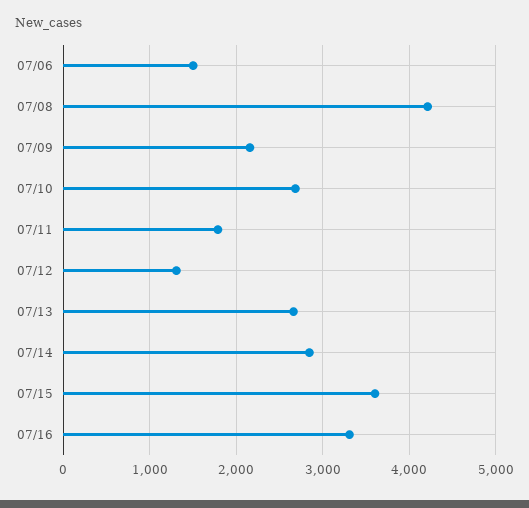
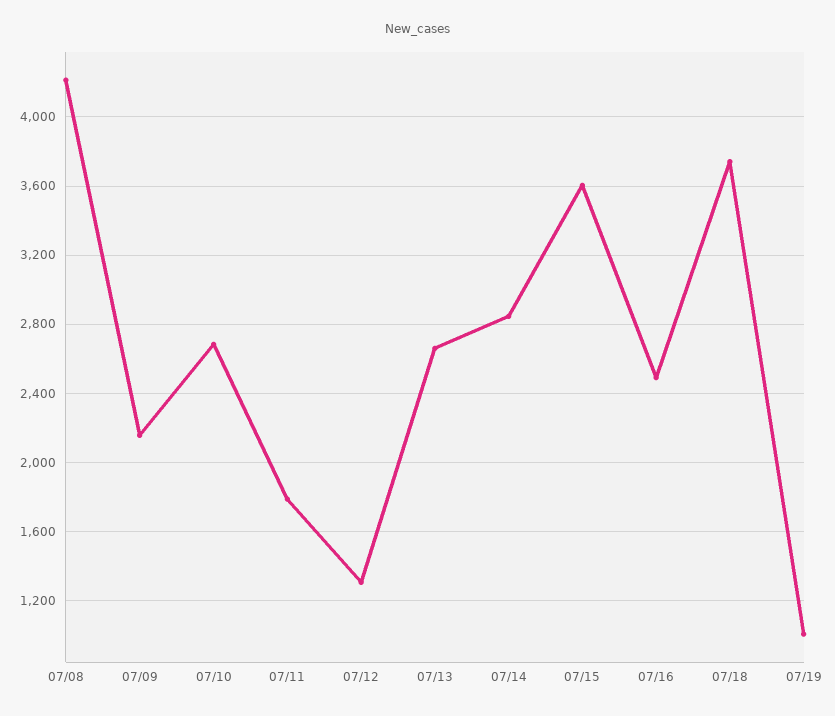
07/06: 1500 -> none
07/16: 3300 -> 2500
07/18: none -> 3750
07/19: none -> 1000

